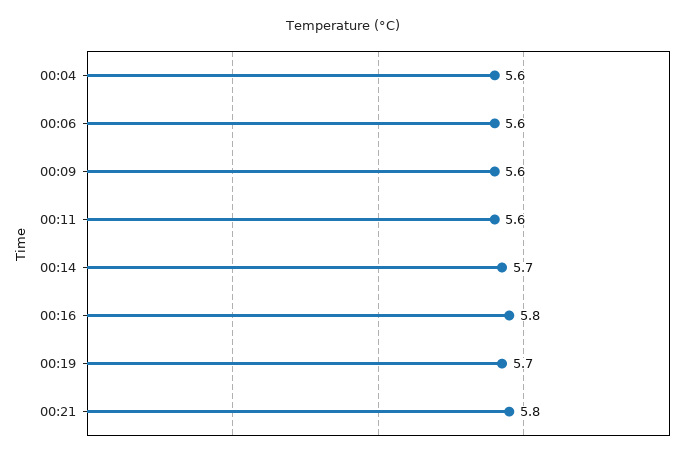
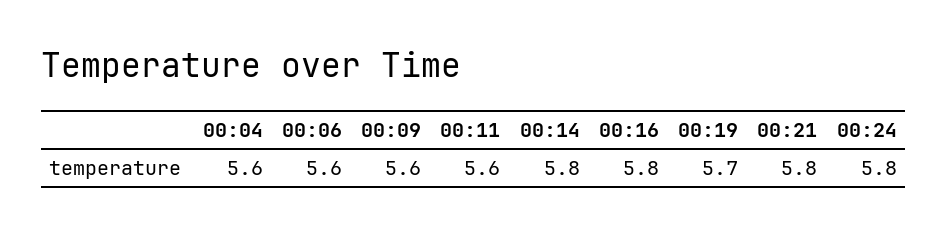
00:14: 5.7 -> 5.8
00:24: none -> 5.8

